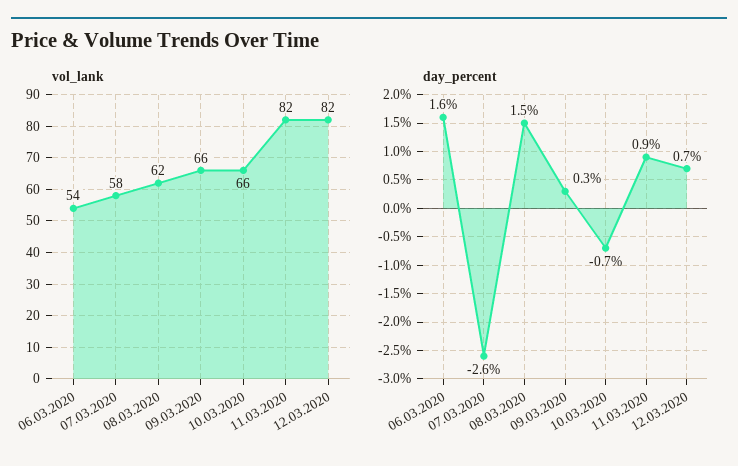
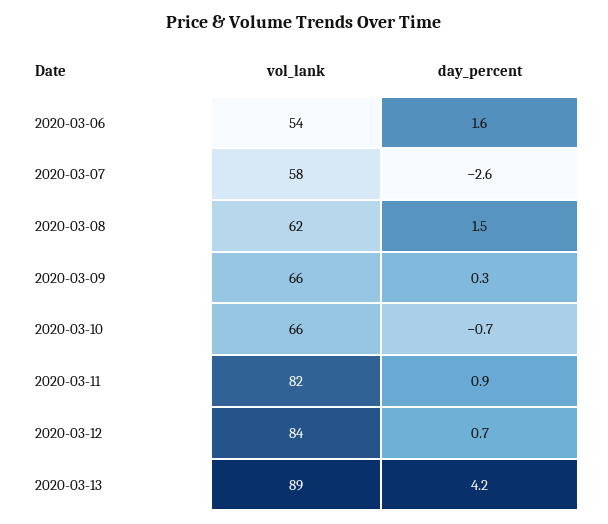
vol_lank, 12.03.2020: 82 -> 84
vol_lank, 2020-03-13: none -> 89
day_percent, 2020-03-13: none -> 4.2

